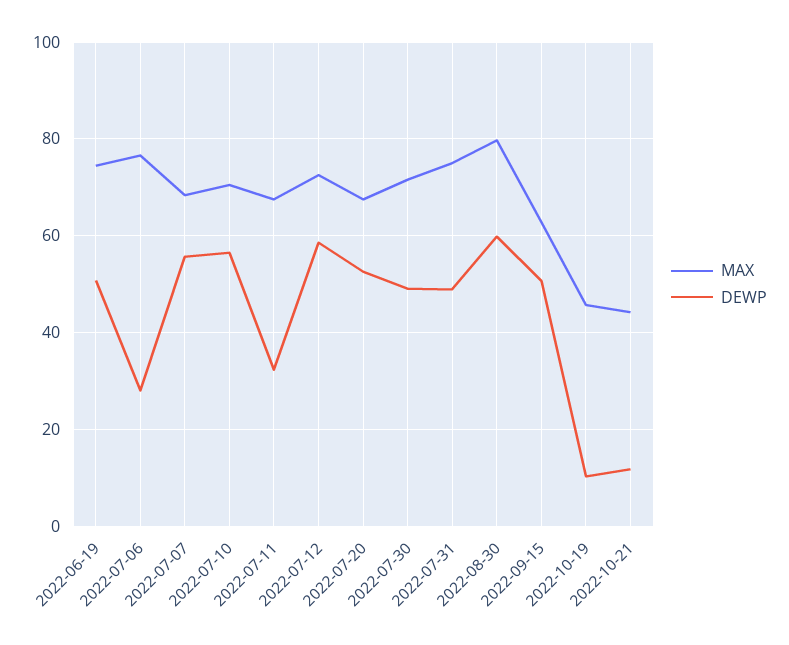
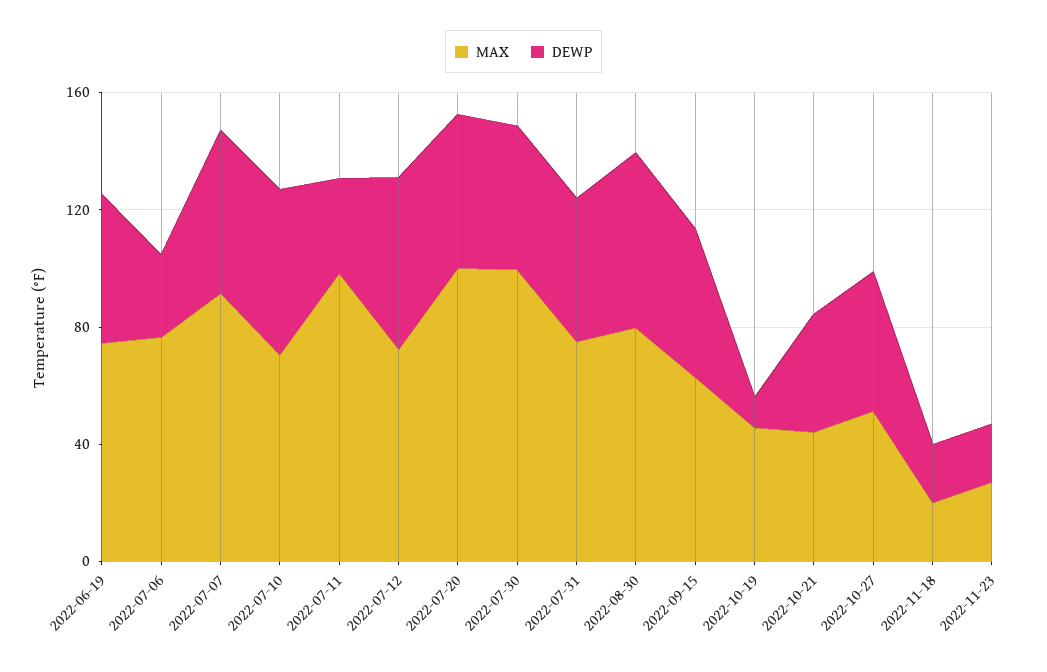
MAX, 2022-07-07: 68 -> 90
MAX, 2022-07-11: 68 -> 100
MAX, 2022-07-20: 68 -> 100
MAX, 2022-07-30: 72 -> 100
DEWP, 2022-10-21: 12 -> 40
MAX, 2022-10-27: none -> 50
DEWP, 2022-10-27: none -> 50
MAX, 2022-11-18: none -> 20
DEWP, 2022-11-18: none -> 20
MAX, 2022-11-23: none -> 30
DEWP, 2022-11-23: none -> 20

